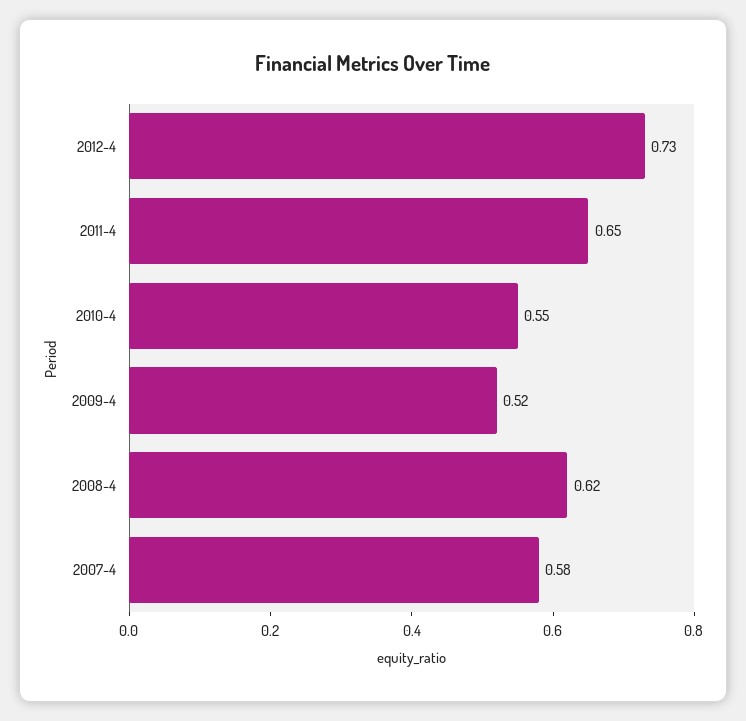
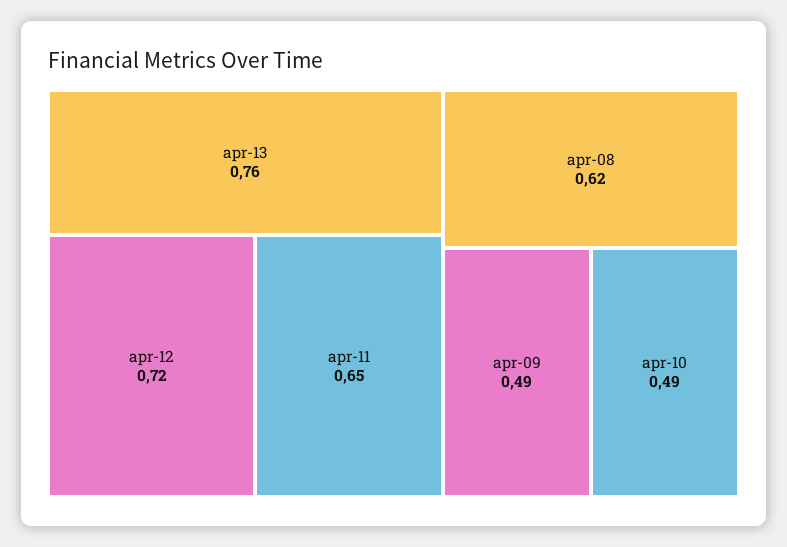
2012-4: 0.73 -> 0.72
2010-4: 0.55 -> 0.49
2009-4: 0.52 -> 0.49
2007-4: 0.58 -> none
apr-13: none -> 0.76

